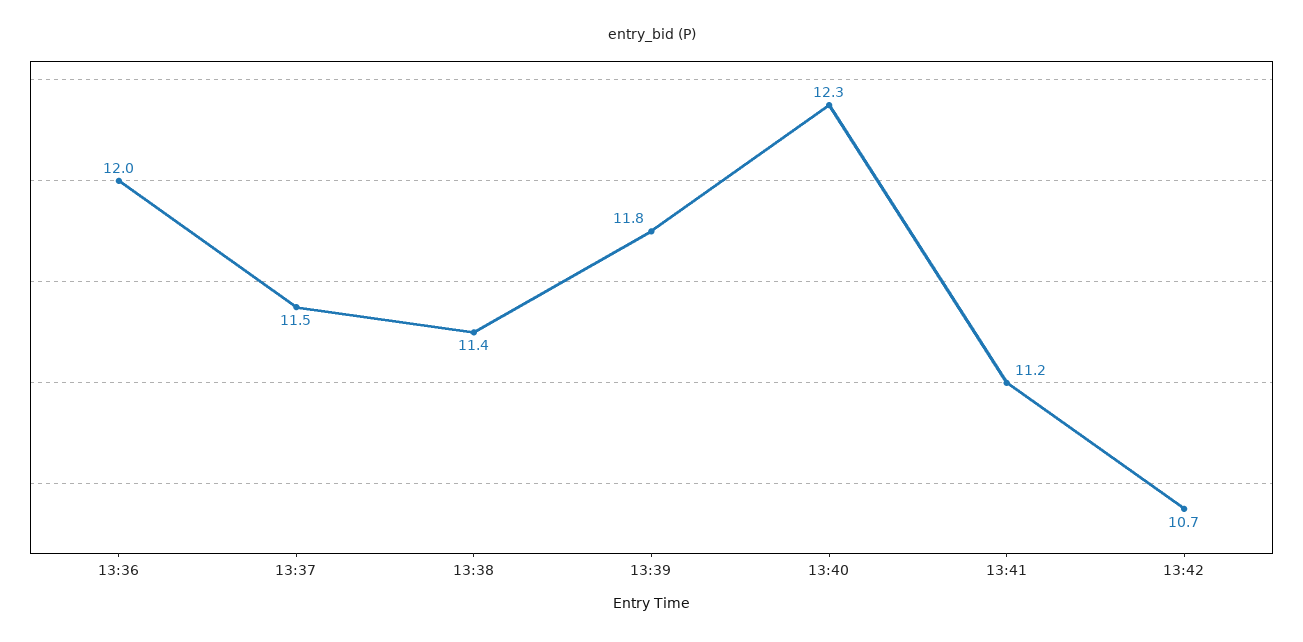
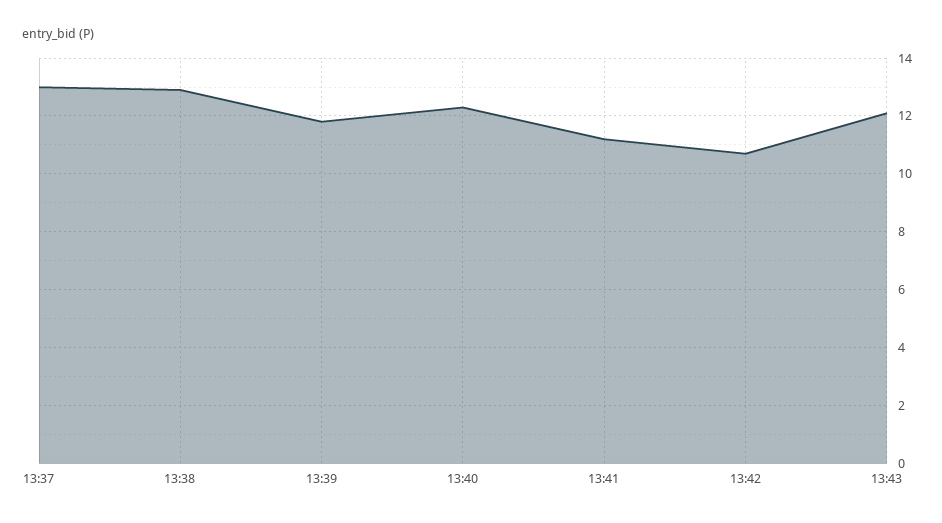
13:36: 12 -> none
13:37: 11.5 -> 13
13:38: 11.4 -> 13
13:43: none -> 12

